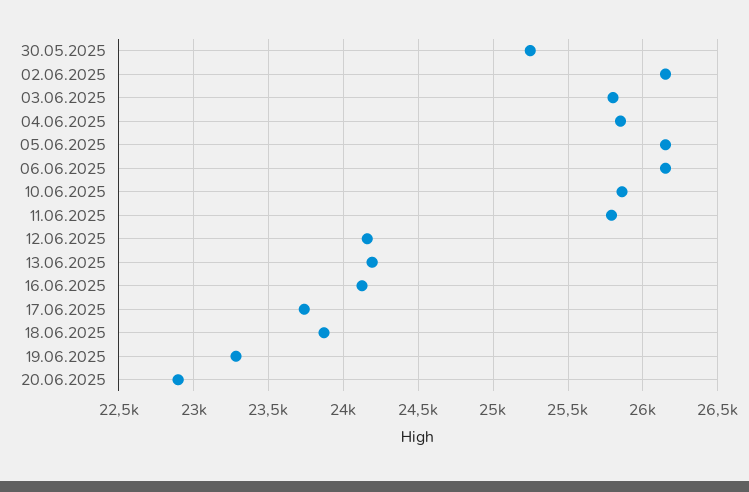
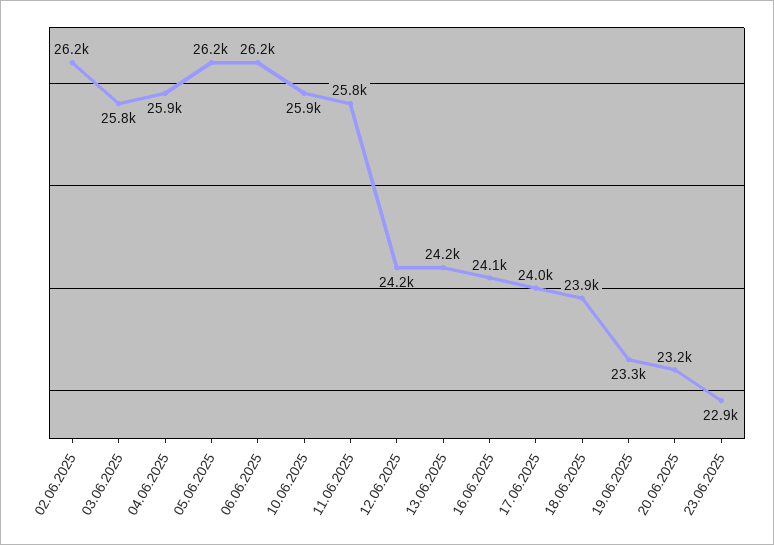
30.05.2025: 25250 -> none
17.06.2025: 23750 -> 24000
20.06.2025: 22900 -> 23200
23.06.2025: none -> 22900

